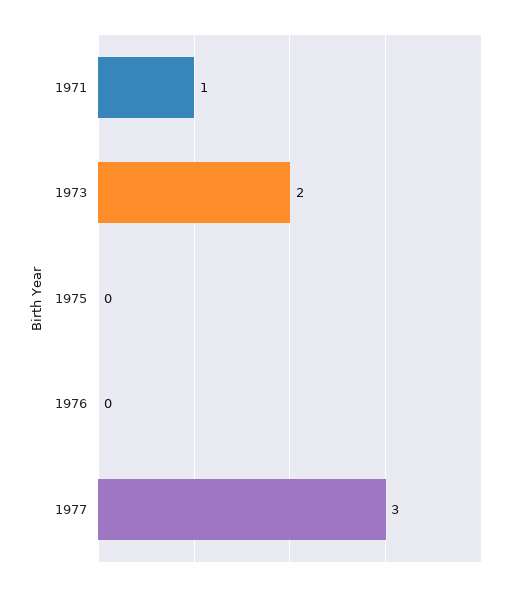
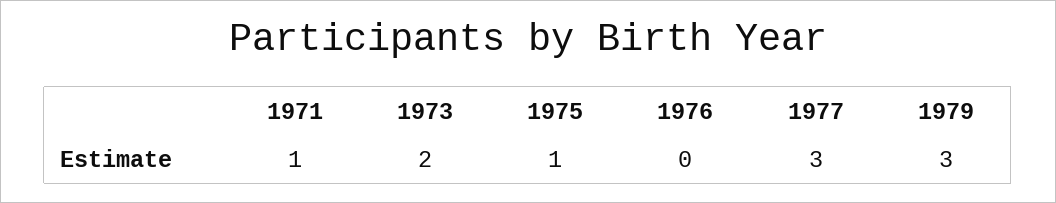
1975: 0 -> 1
1979: none -> 3

